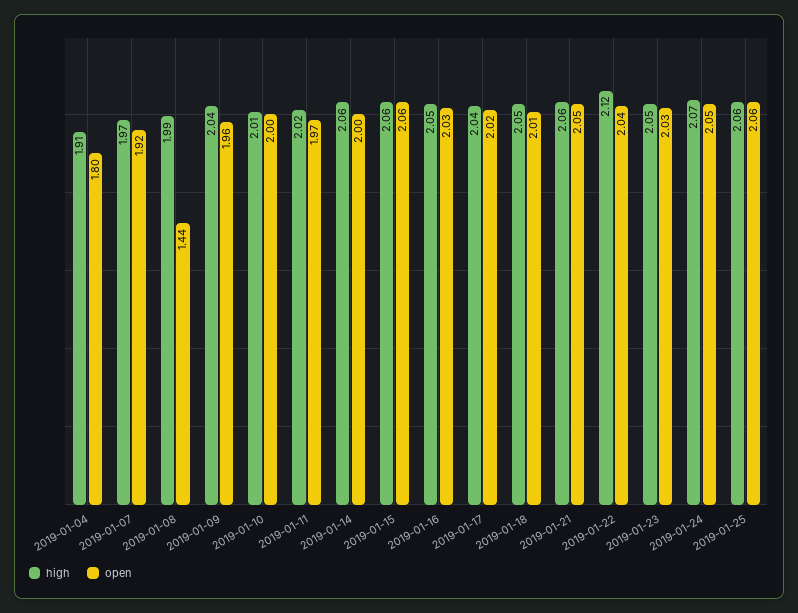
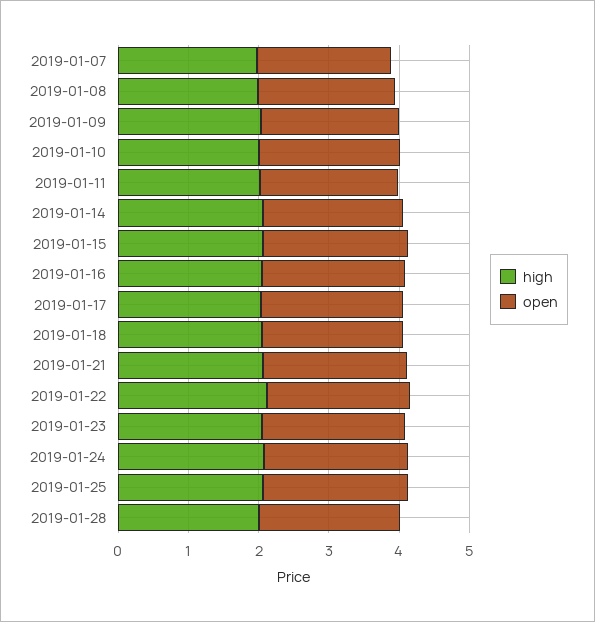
high, 2019-01-04: 1.91 -> none
open, 2019-01-04: 1.8 -> none
open, 2019-01-08: 1.44 -> 2
high, 2019-01-28: none -> 2
open, 2019-01-28: none -> 2

